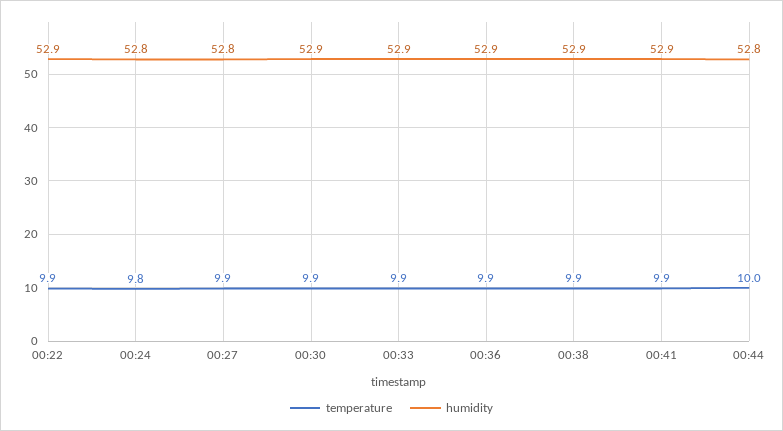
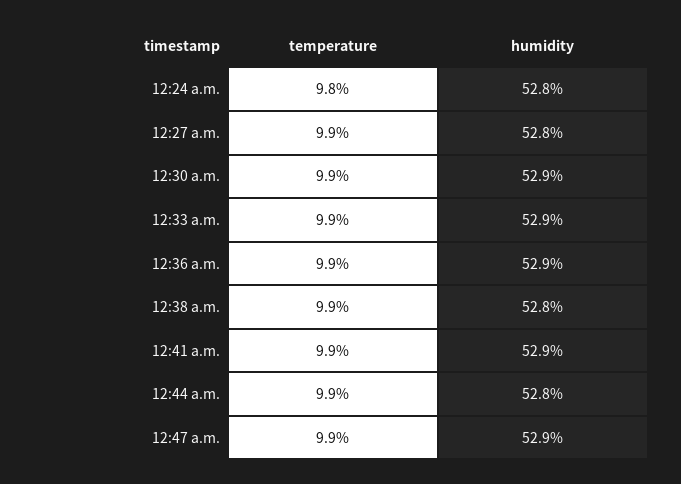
temperature, 00:22: 9.9 -> none
humidity, 00:22: 52.9 -> none
humidity, 00:38: 52.9 -> 52.8
temperature, 00:44: 10 -> 9.9
temperature, 12:47 a.m.: none -> 9.9
humidity, 12:47 a.m.: none -> 52.9

